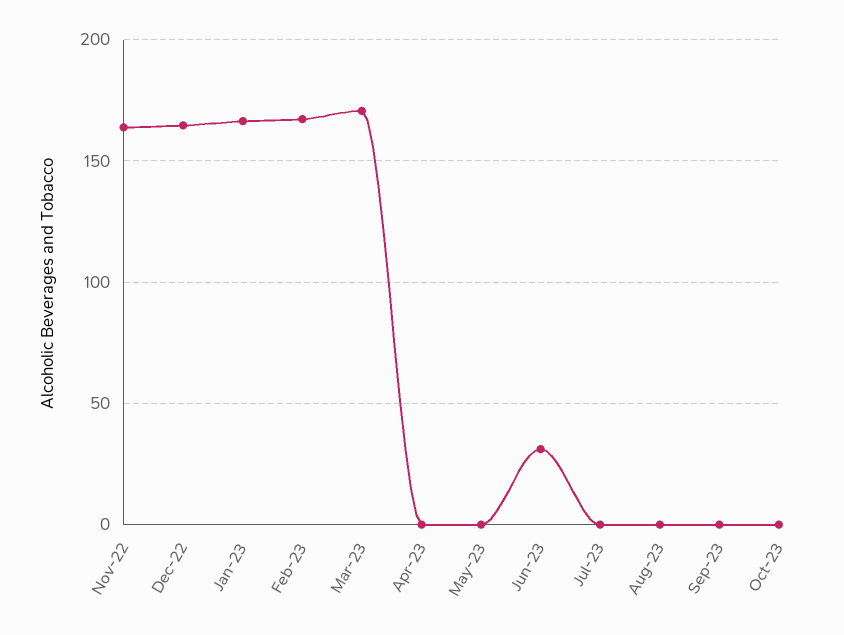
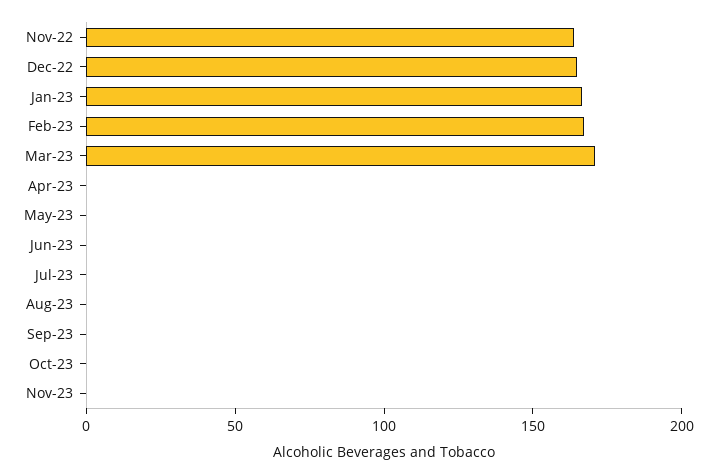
Jun-23: 30 -> 0
Nov-23: none -> 0

